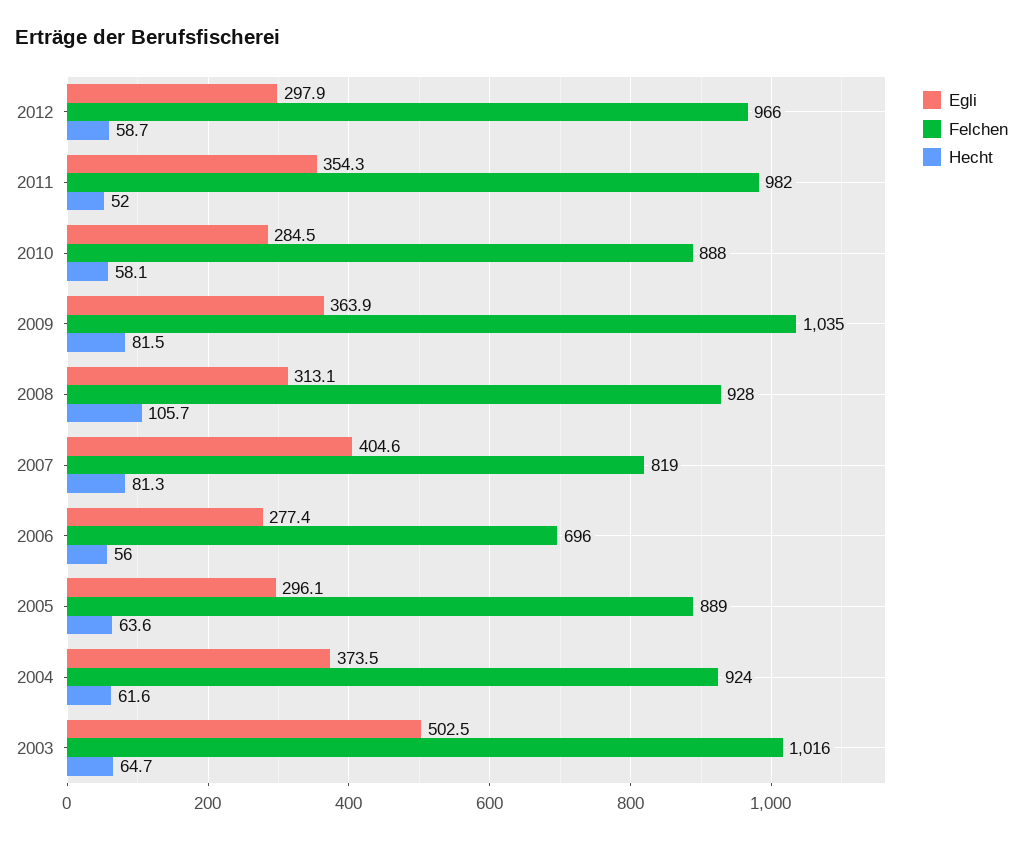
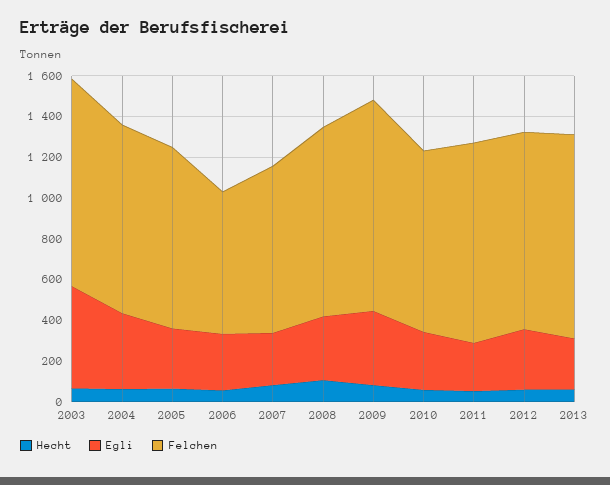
Egli, 2011: 354.3 -> 250
Egli, 2007: 404.6 -> 250
Hecht, 2013: none -> 50
Egli, 2013: none -> 250
Felchen, 2013: none -> 1000

